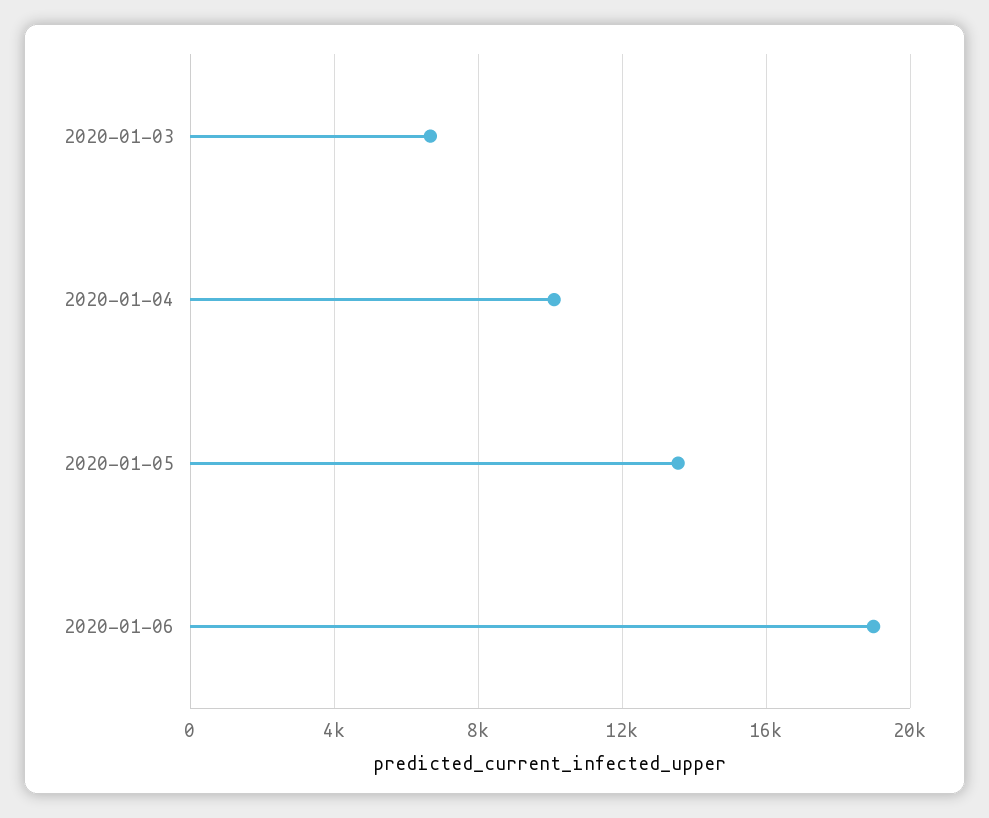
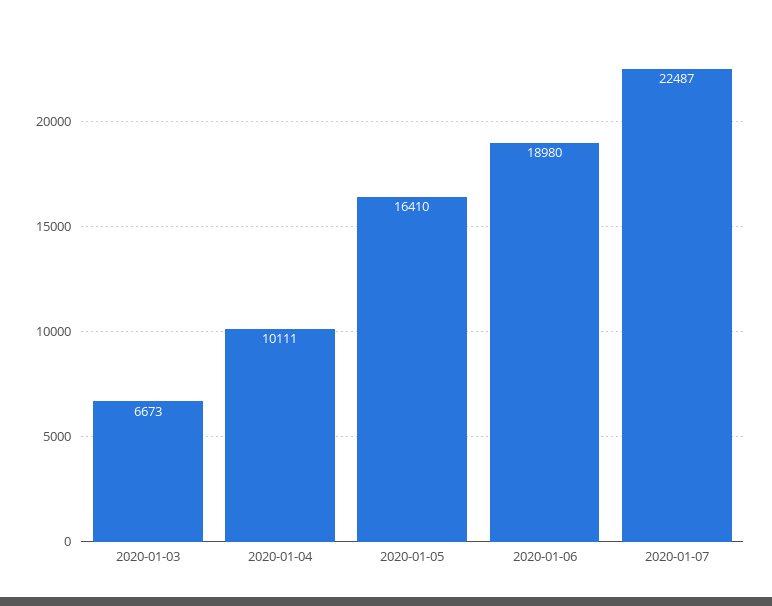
2020-01-05: 13500 -> 16410
2020-01-07: none -> 22487

